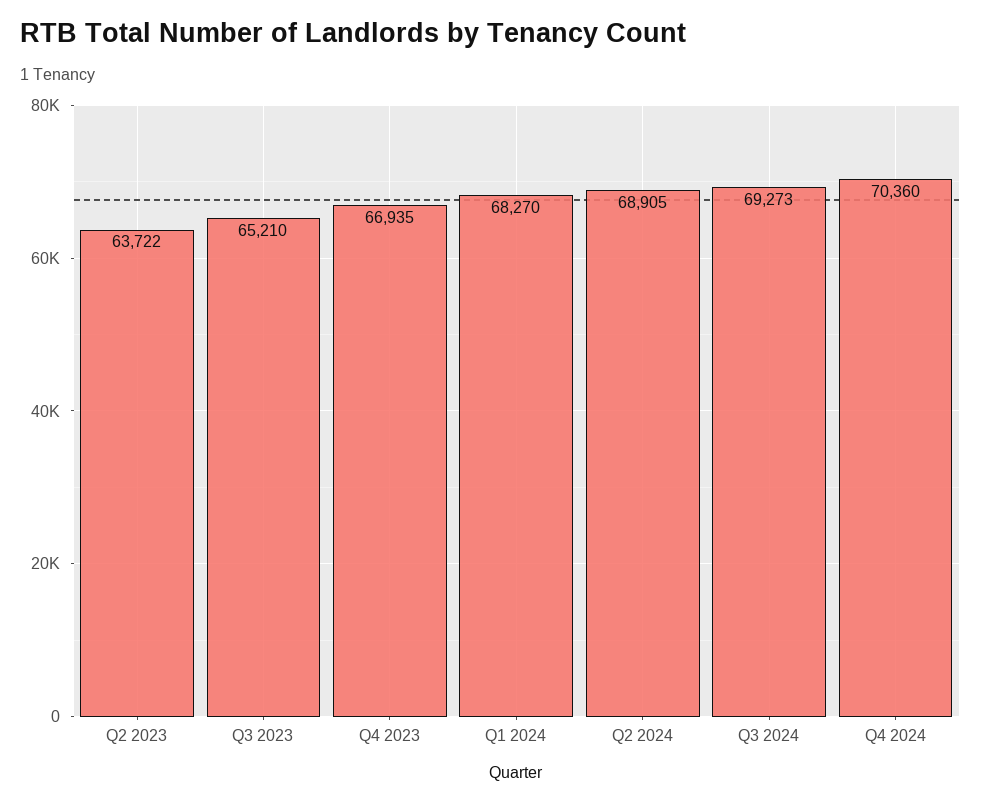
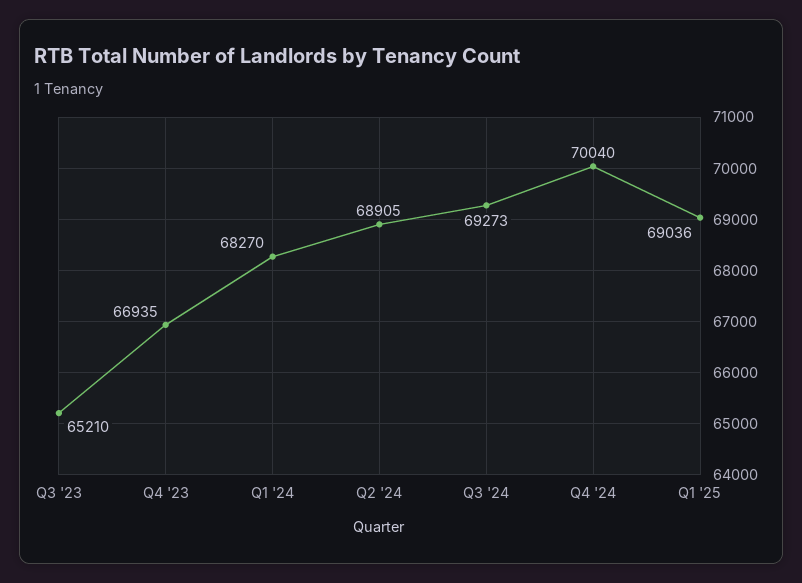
Q2 2023: 63722 -> none
Q4 2024: 70360 -> 70040
Q1 '25: none -> 69036

